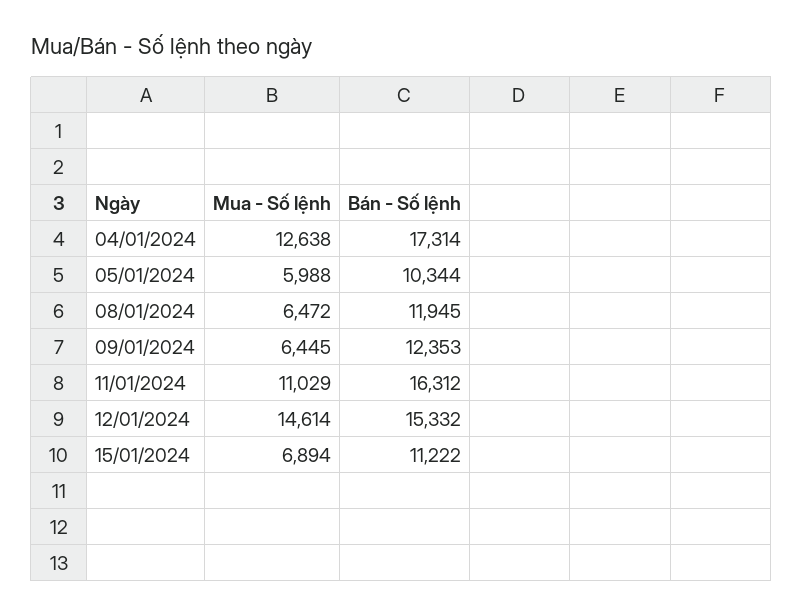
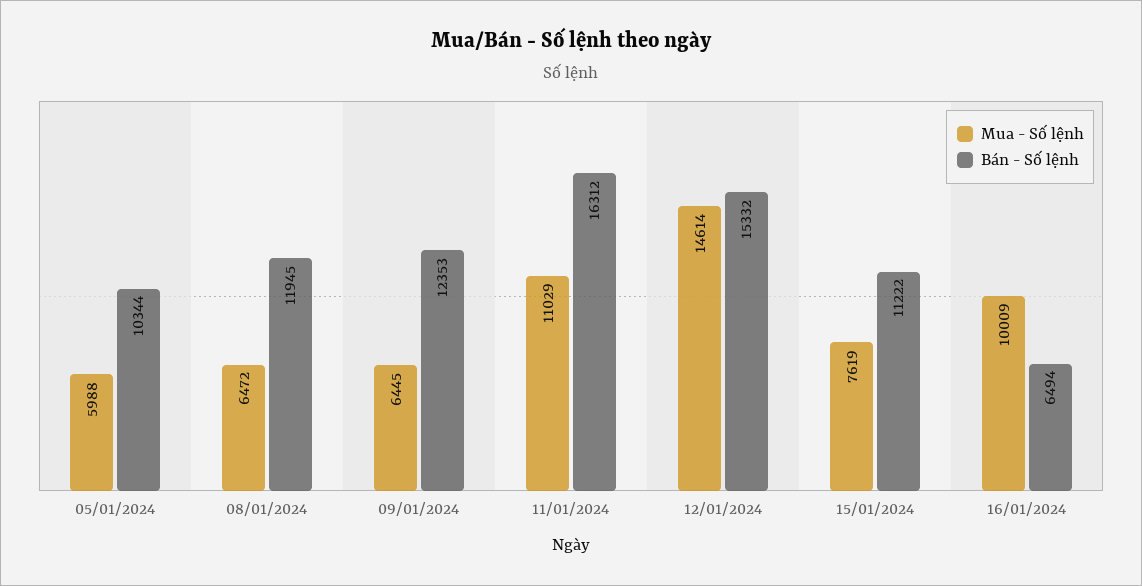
Mua - Số lệnh, 04/01/2024: 12638 -> none
Bán - Số lệnh, 04/01/2024: 17314 -> none
Mua - Số lệnh, 15/01/2024: 6894 -> 7619
Mua - Số lệnh, 16/01/2024: none -> 10009
Bán - Số lệnh, 16/01/2024: none -> 6494

